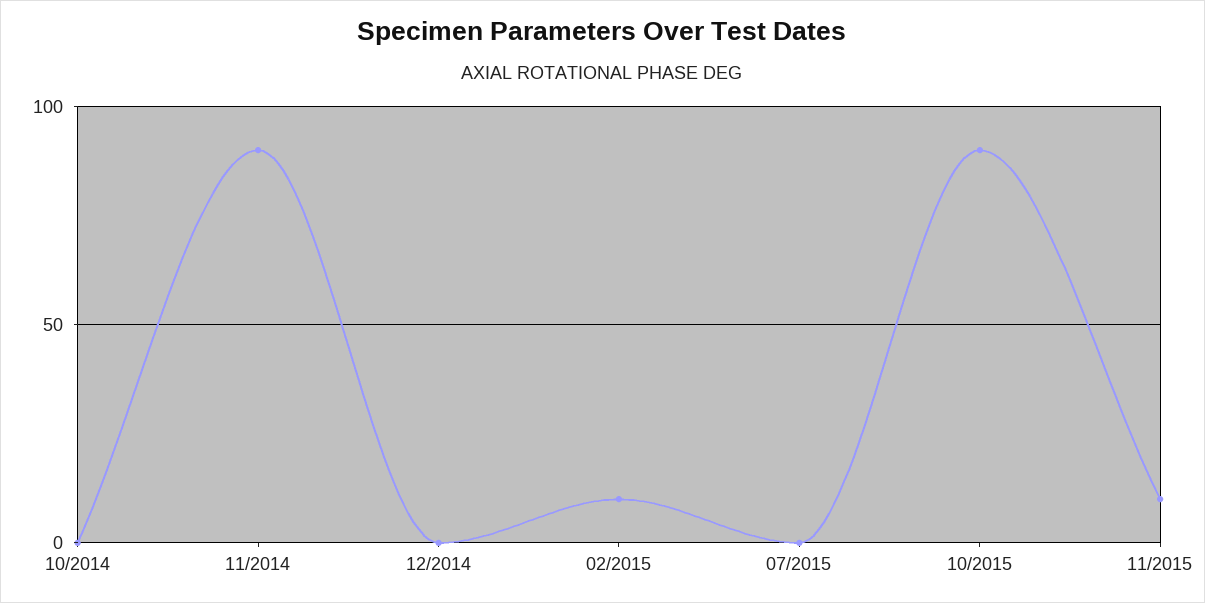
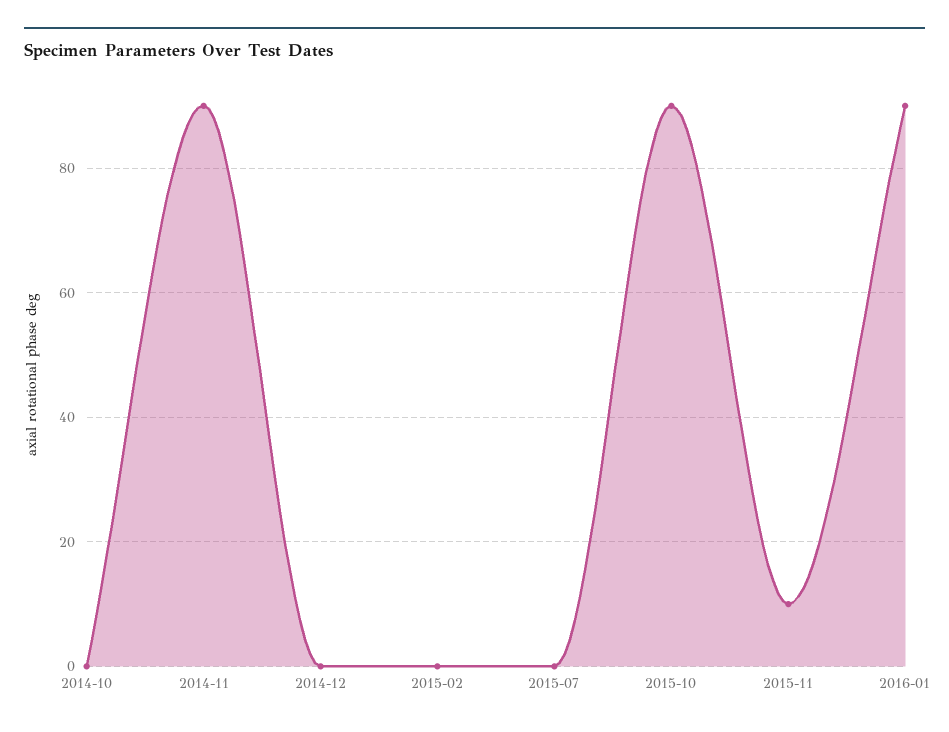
02/2015: 10 -> 0
2016-01: none -> 90

